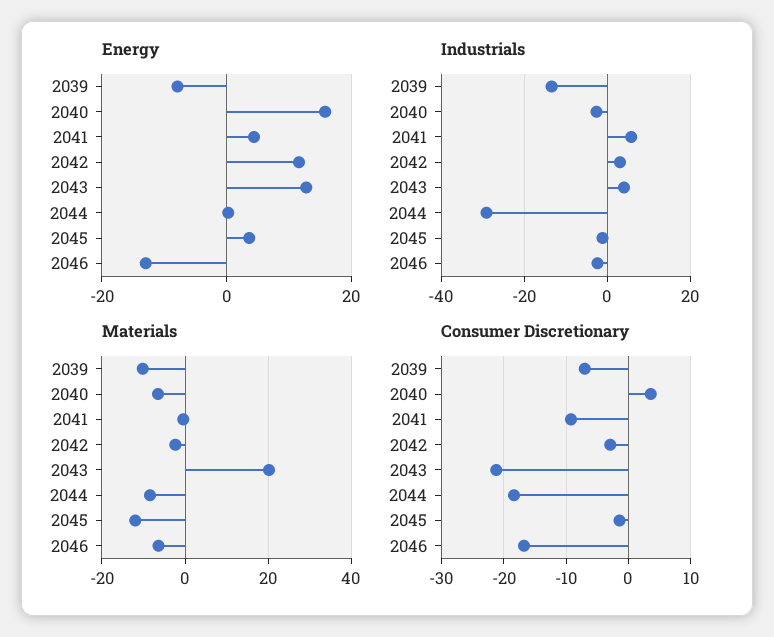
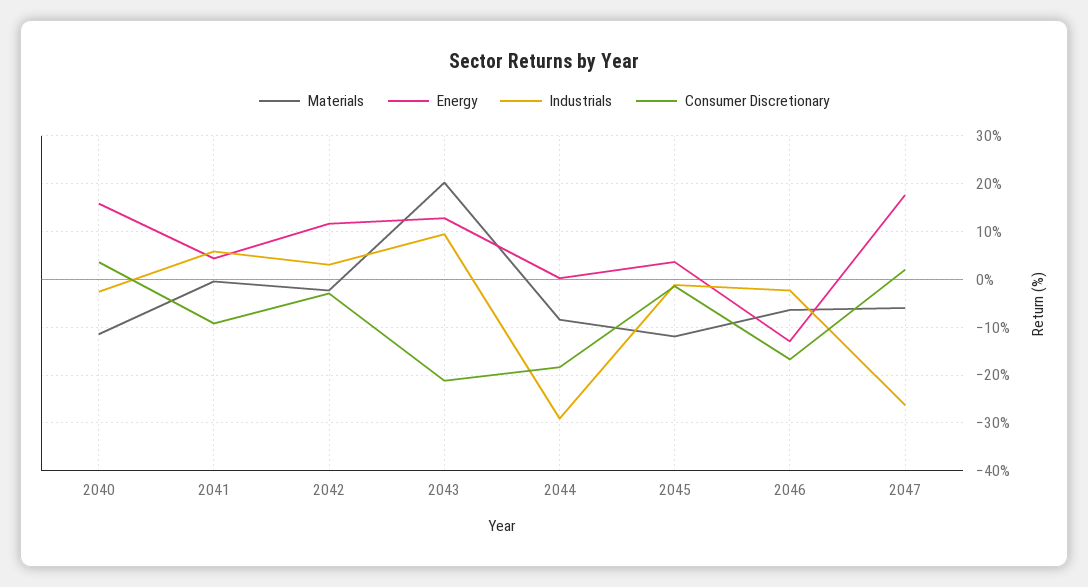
Energy, 2039: -8 -> none
Industrials, 2039: -14 -> none
Industrials, 2043: 4 -> 10
Materials, 2039: -10 -> none
Materials, 2040: -6 -> -12
Consumer Discretionary, 2039: -7 -> none
Materials, 2047: none -> -6
Energy, 2047: none -> 18
Industrials, 2047: none -> -26
Consumer Discretionary, 2047: none -> 2

